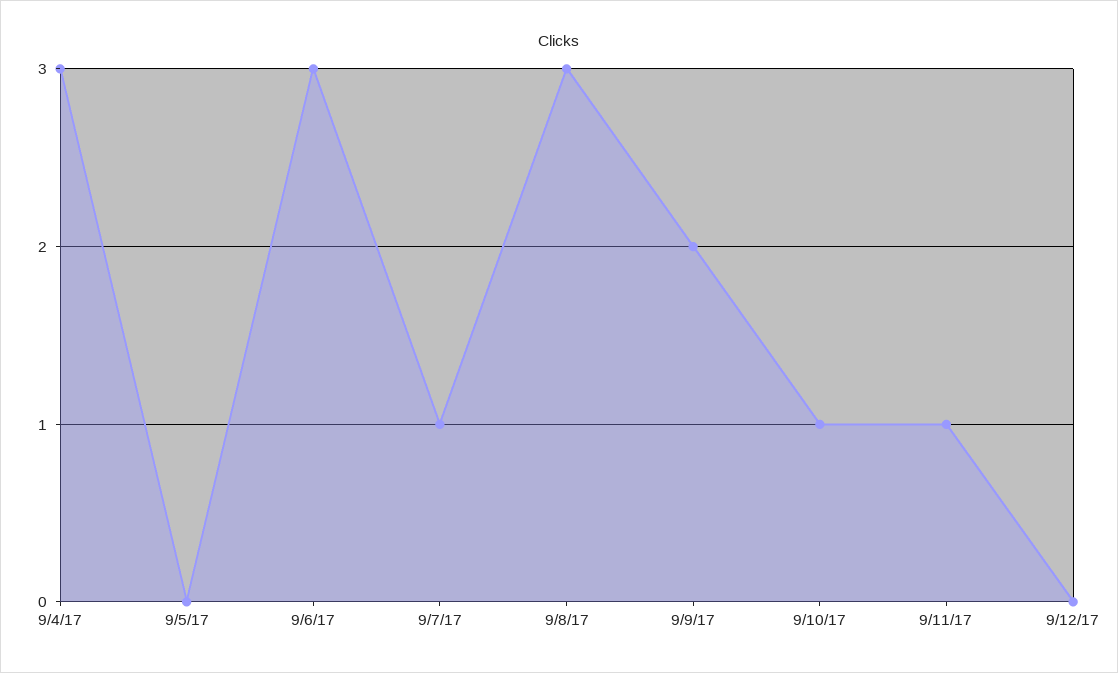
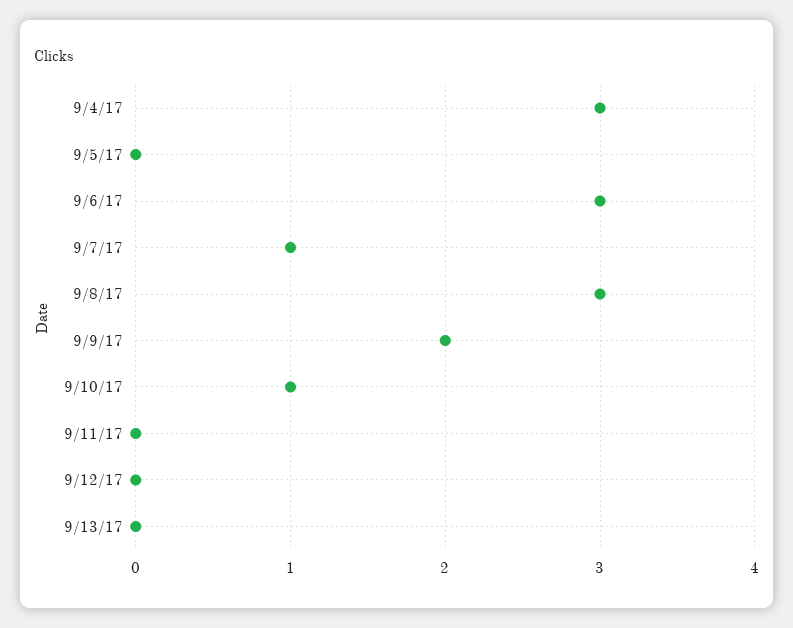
9/11/17: 1 -> 0
9/13/17: none -> 0

